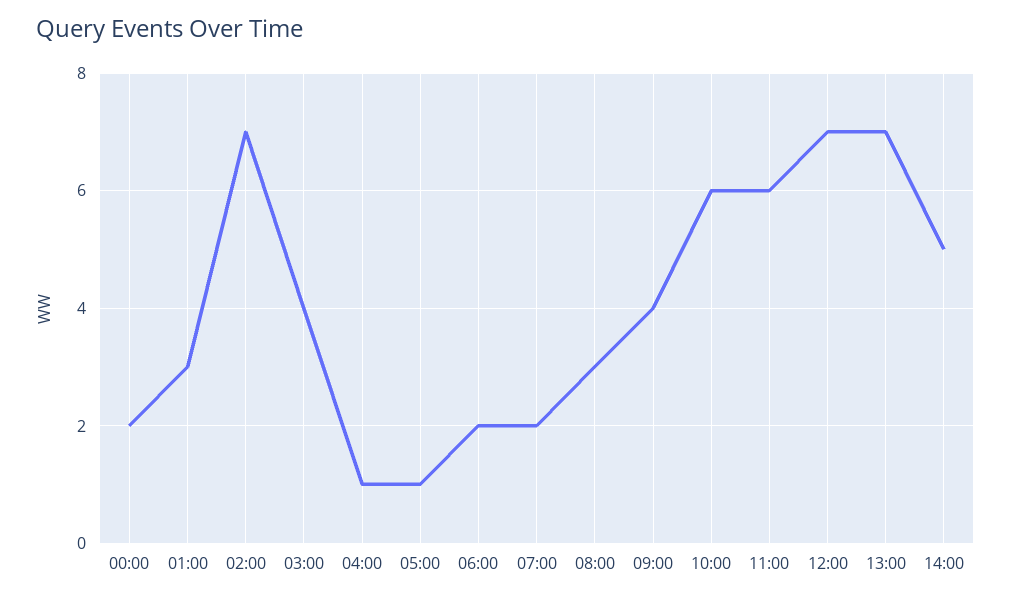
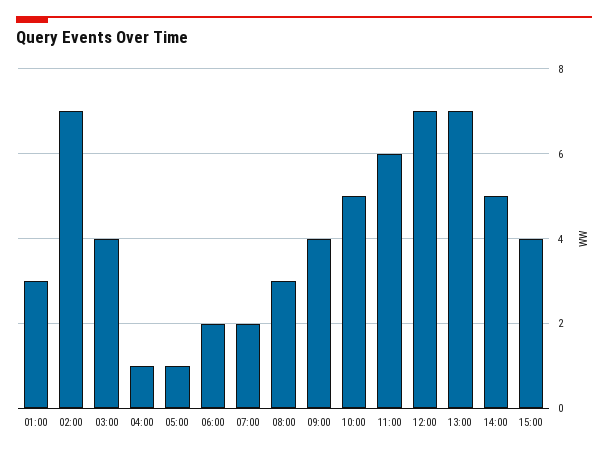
00:00: 2 -> none
10:00: 6 -> 5
15:00: none -> 4

